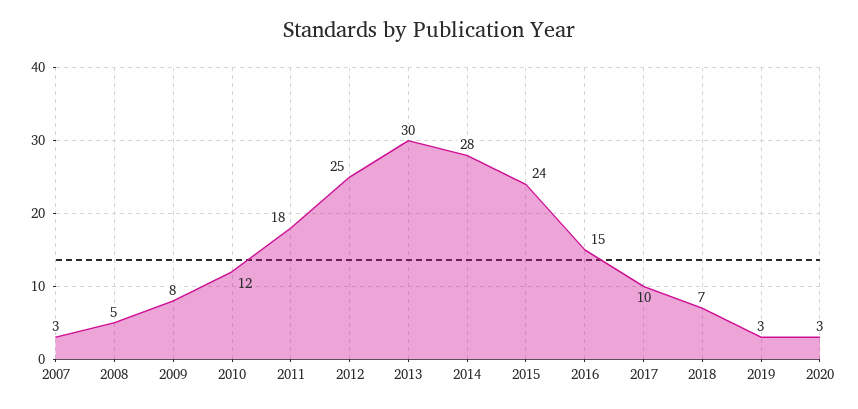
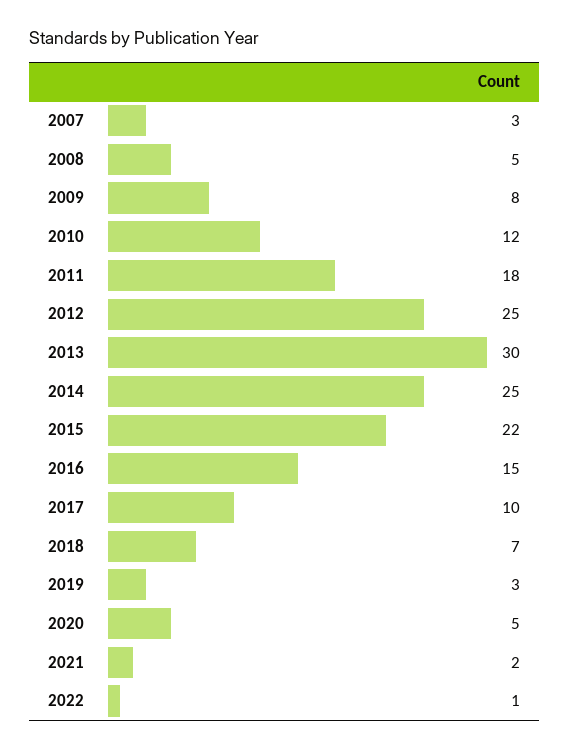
2014: 28 -> 25
2015: 24 -> 22
2020: 3 -> 5
2021: none -> 2
2022: none -> 1

